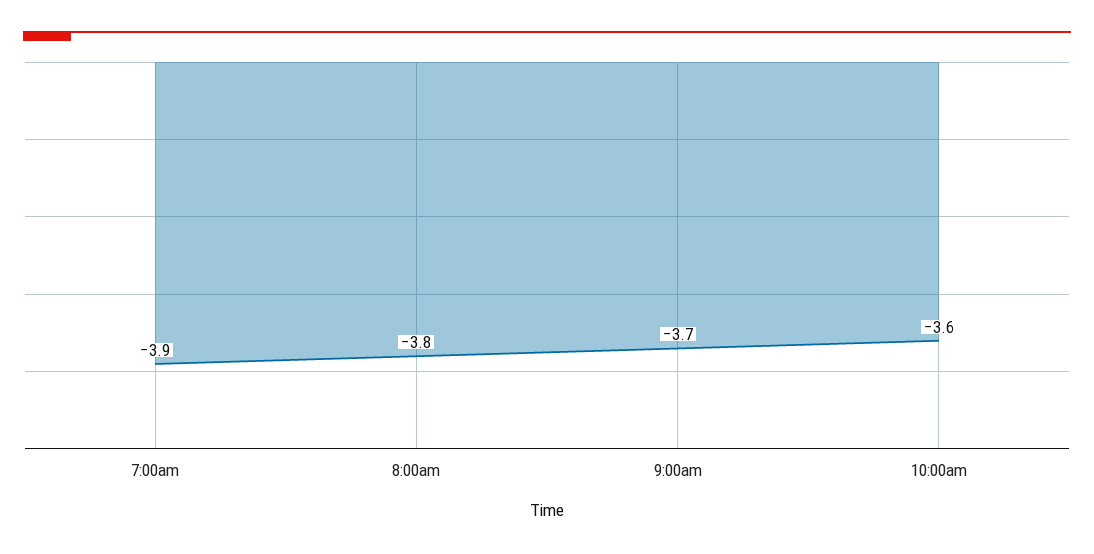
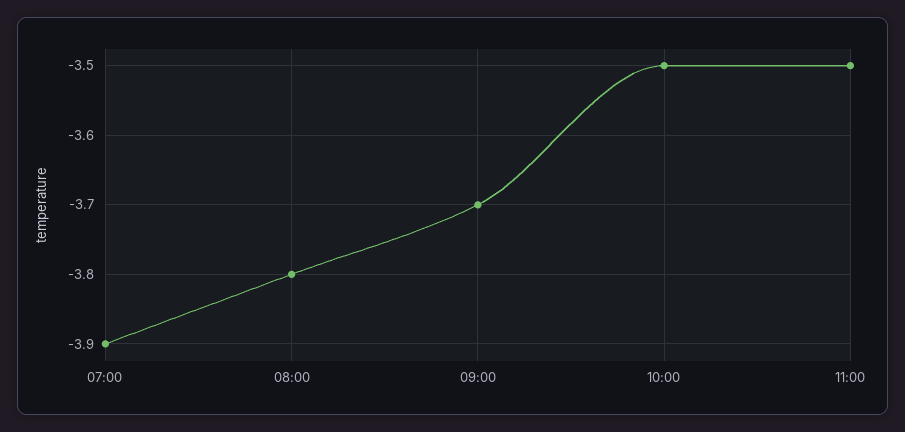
10:00am: -3.6 -> -3.5
11:00: none -> -3.5

